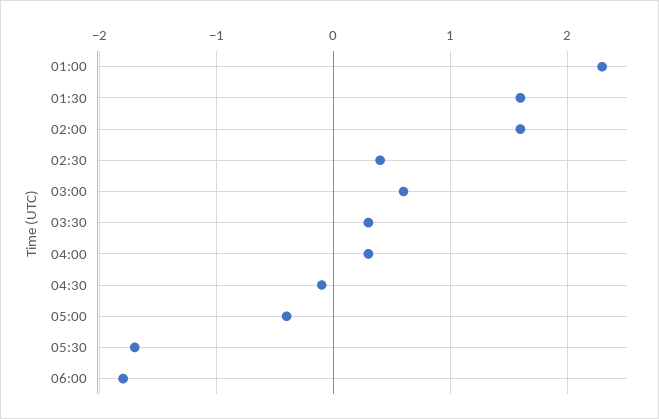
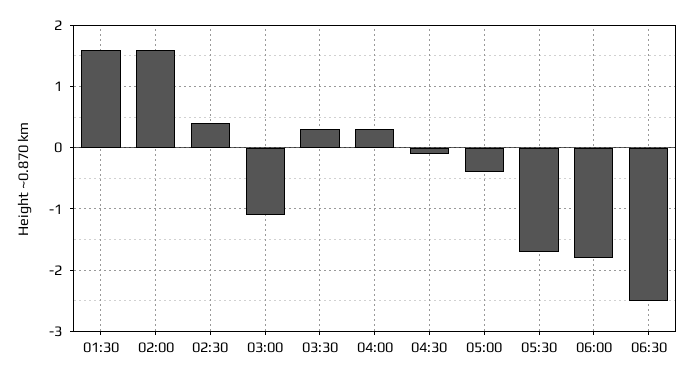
01:00: 2.3 -> none
03:00: 0.6 -> -1.1
06:30: none -> -2.5

